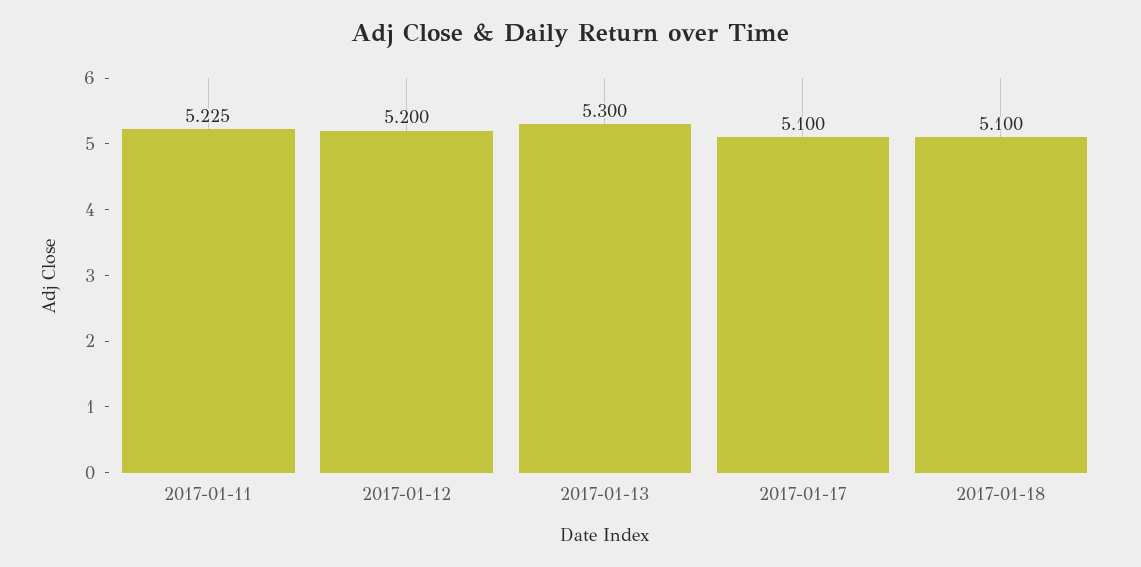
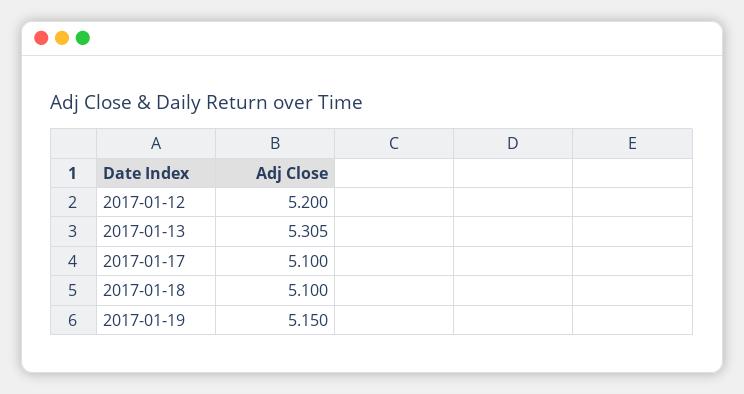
2017-01-11: 5.225 -> none
2017-01-13: 5.3 -> 5.305
2017-01-19: none -> 5.15

